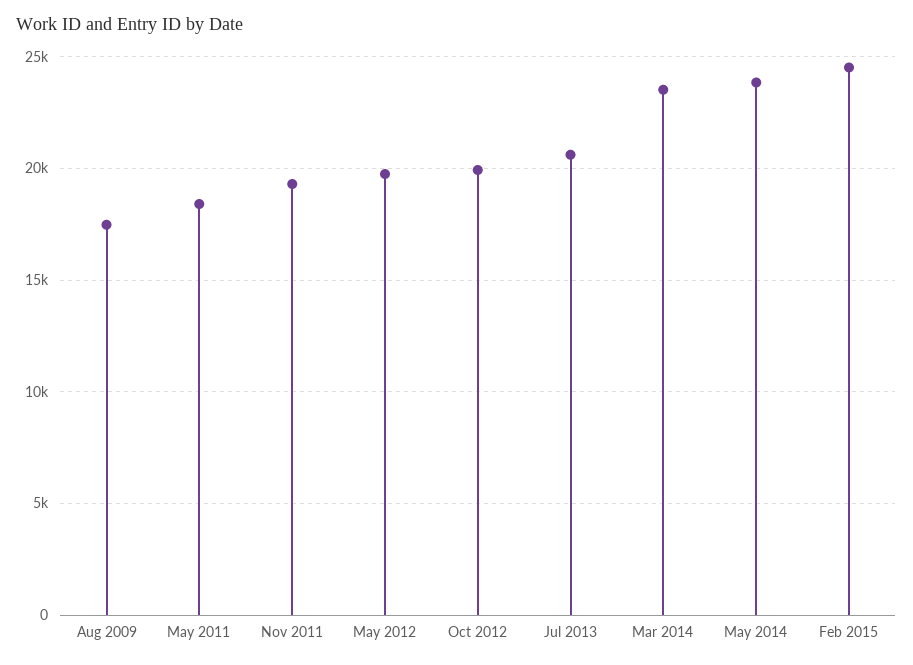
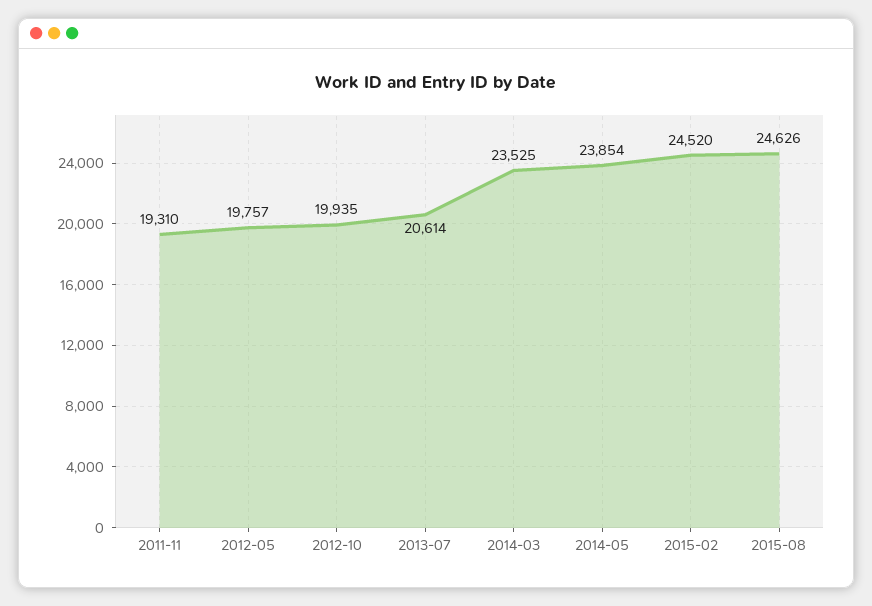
Aug 2009: 17500 -> none
May 2011: 18500 -> none
2015-08: none -> 24626

